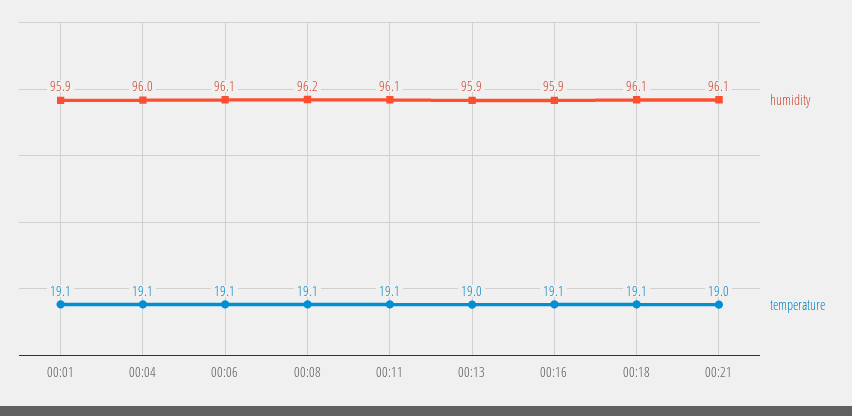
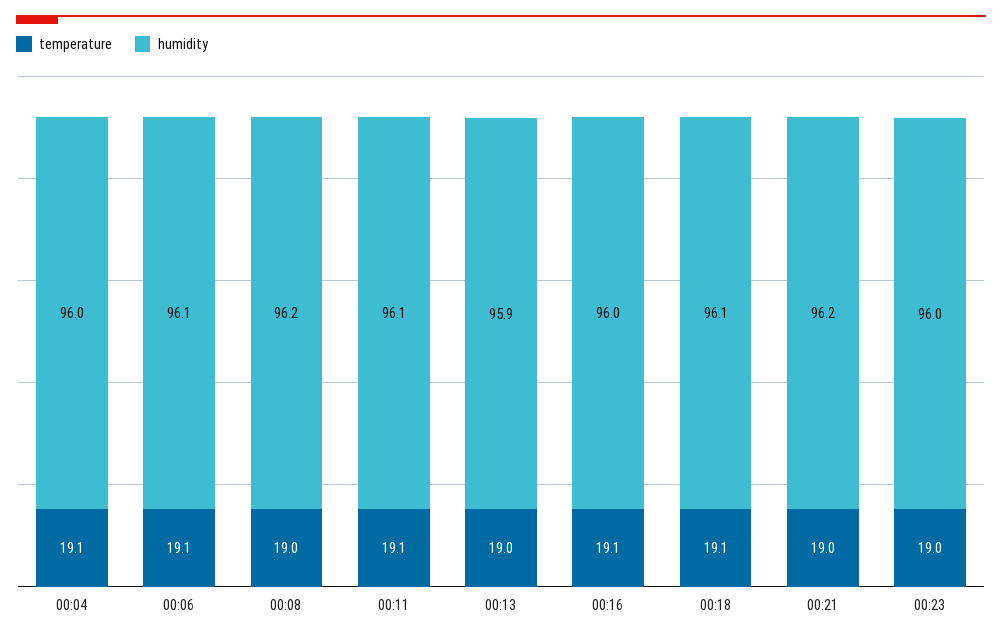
humidity, 00:01: 95.9 -> none
temperature, 00:01: 19.1 -> none
temperature, 00:08: 19.1 -> 19
humidity, 00:16: 95.9 -> 96
humidity, 00:21: 96.1 -> 96.2
temperature, 00:23: none -> 19
humidity, 00:23: none -> 96

